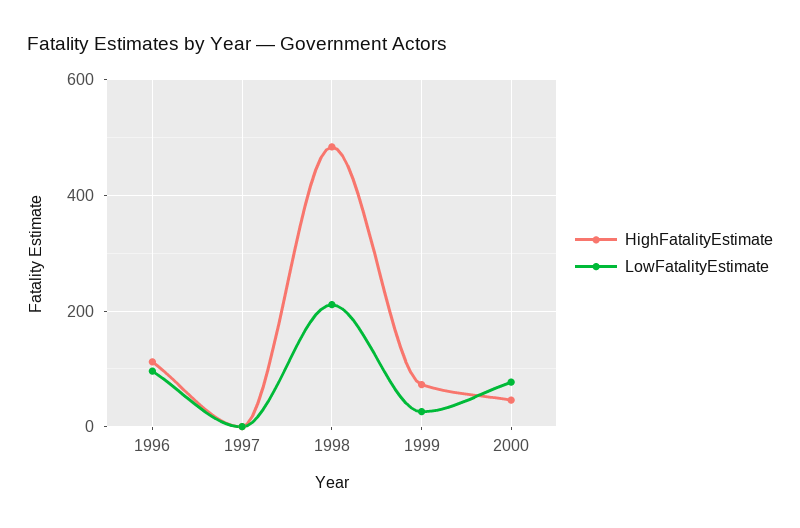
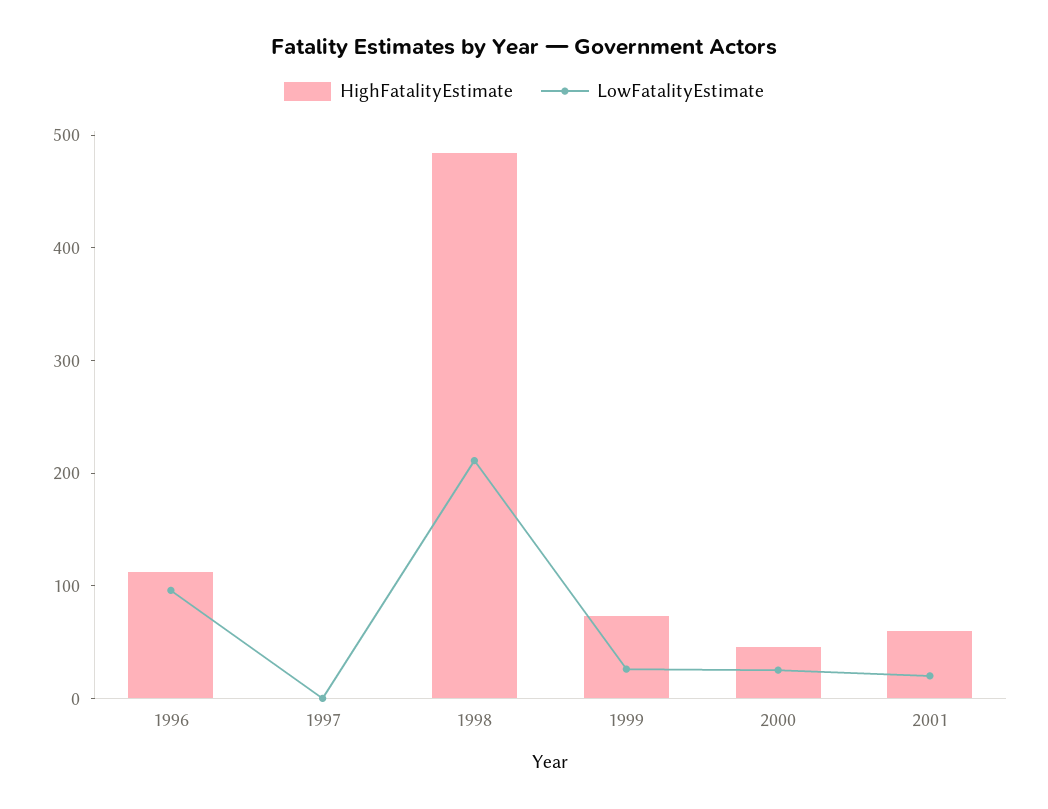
LowFatalityEstimate, 2000: 80 -> 20
HighFatalityEstimate, 2001: none -> 60
LowFatalityEstimate, 2001: none -> 20

